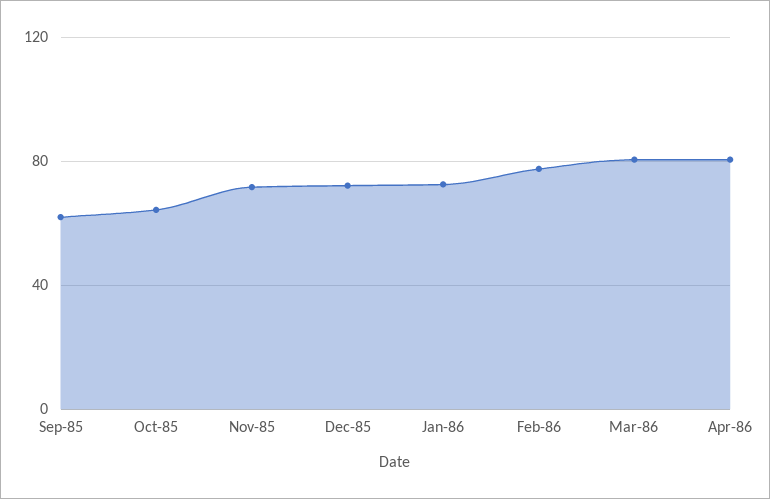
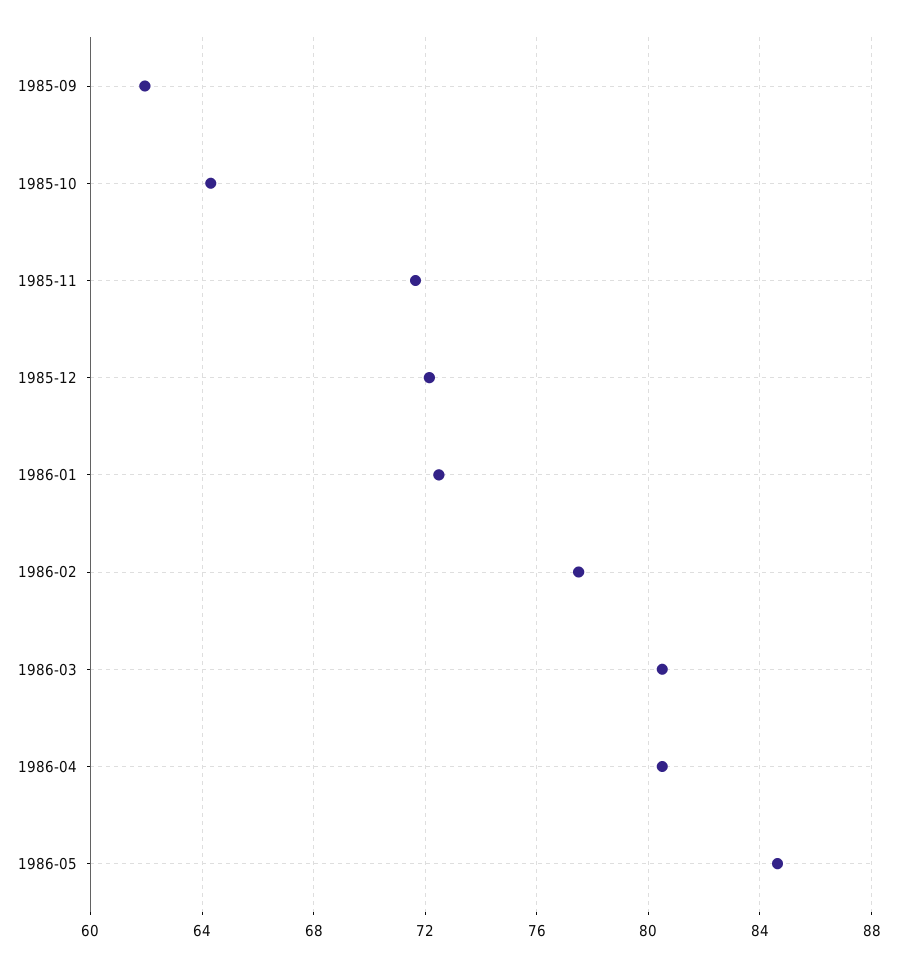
1986-05: none -> 84.5

